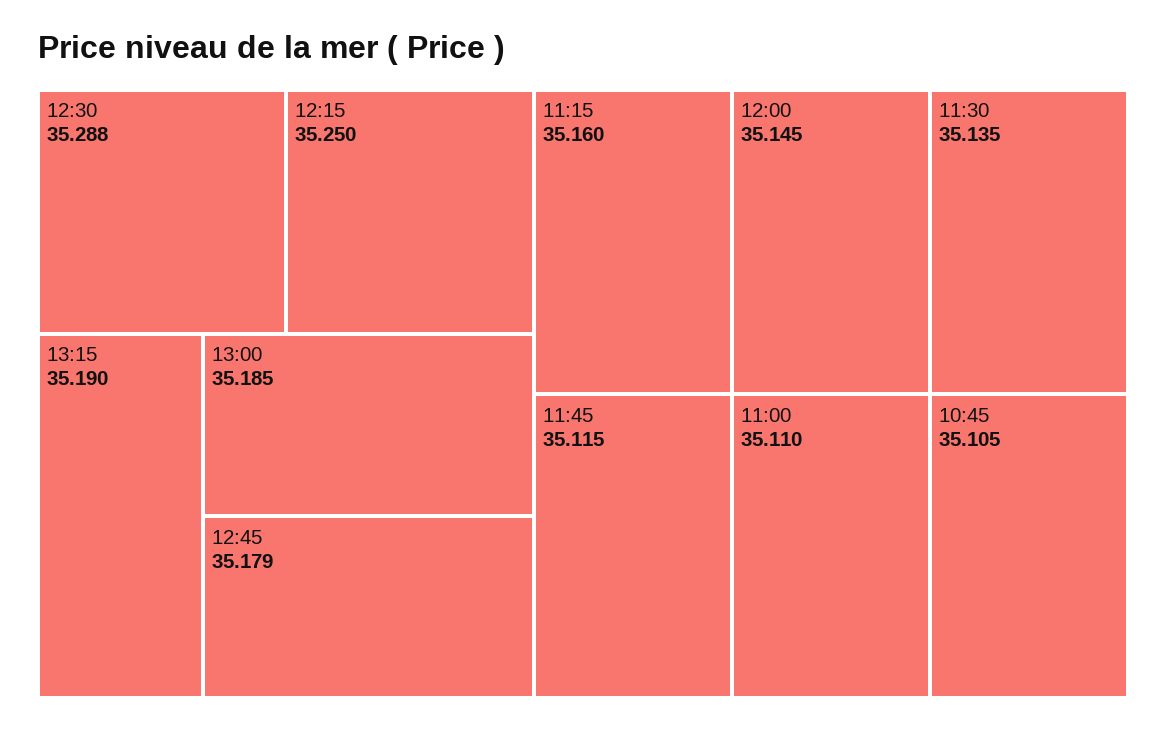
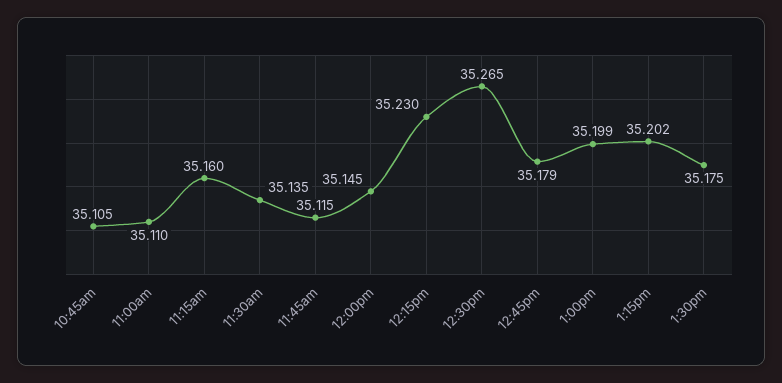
12:30: 35.288 -> 35.265
12:15: 35.25 -> 35.23
13:15: 35.19 -> 35.202
13:00: 35.185 -> 35.199
1:30pm: none -> 35.175

